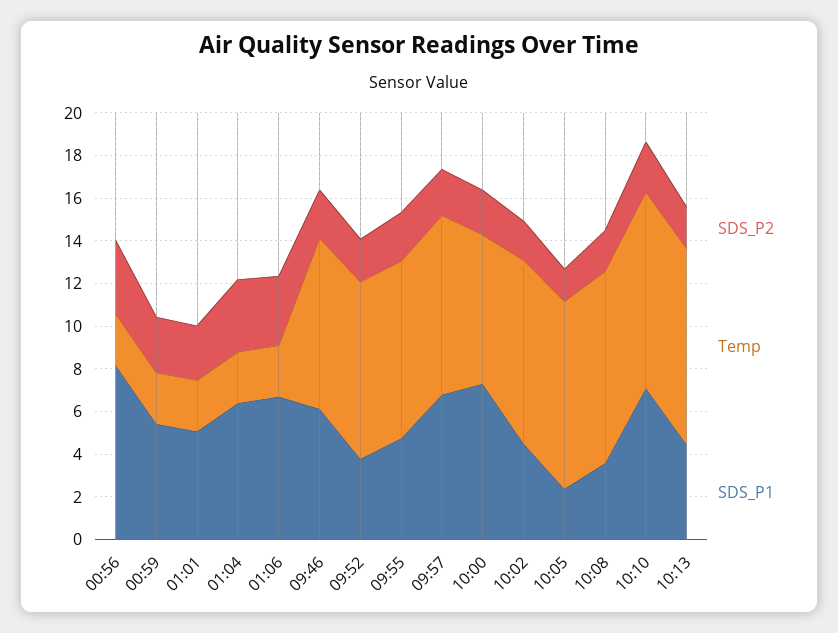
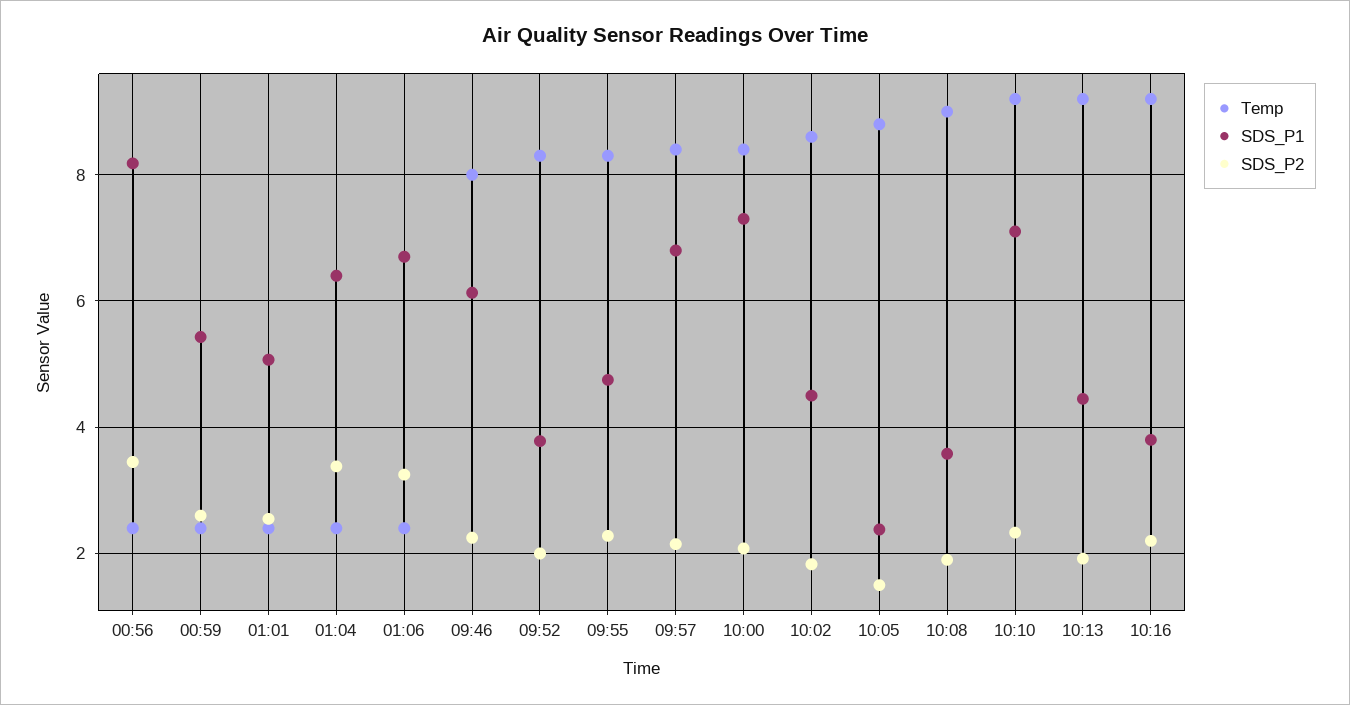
Temp, 10:00: 7 -> 8.4
Temp, 10:16: none -> 9.2
SDS_P1, 10:16: none -> 3.8
SDS_P2, 10:16: none -> 2.2

